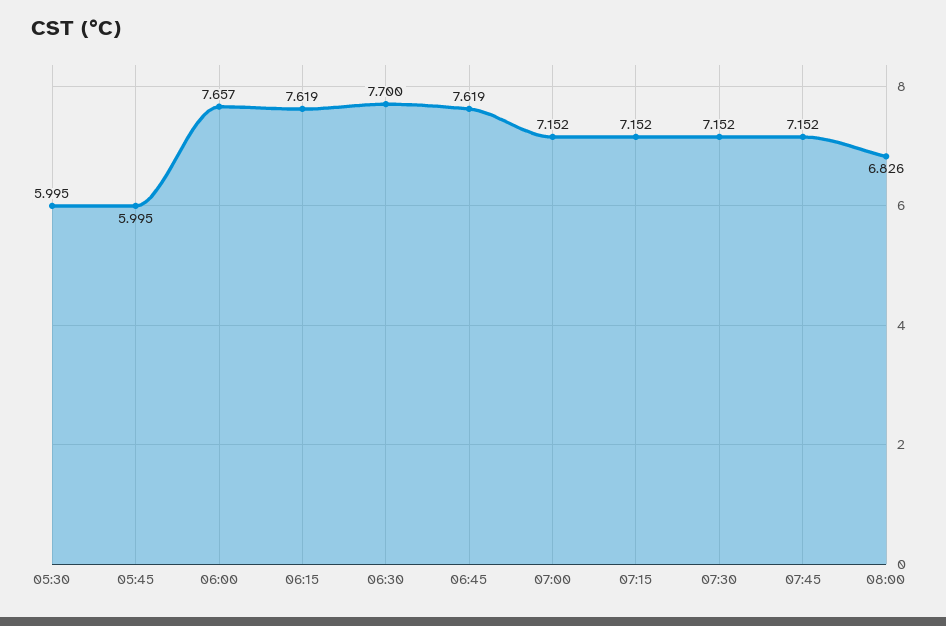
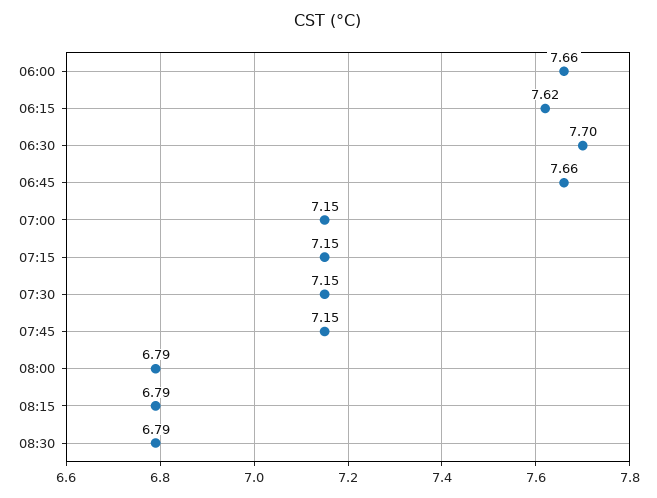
05:30: 5.995 -> none
05:45: 5.995 -> none
06:45: 7.619 -> 7.66
08:00: 6.826 -> 6.79
08:15: none -> 6.79
08:30: none -> 6.79

